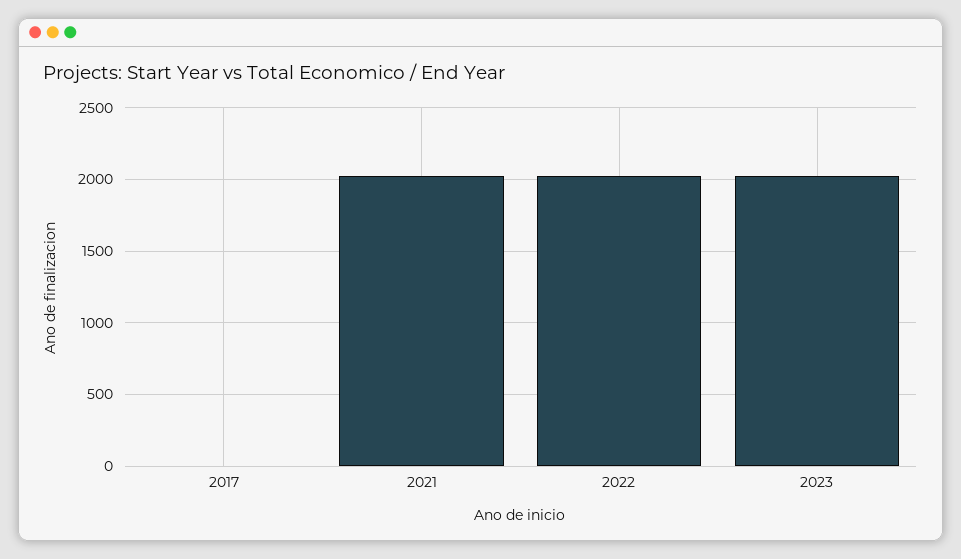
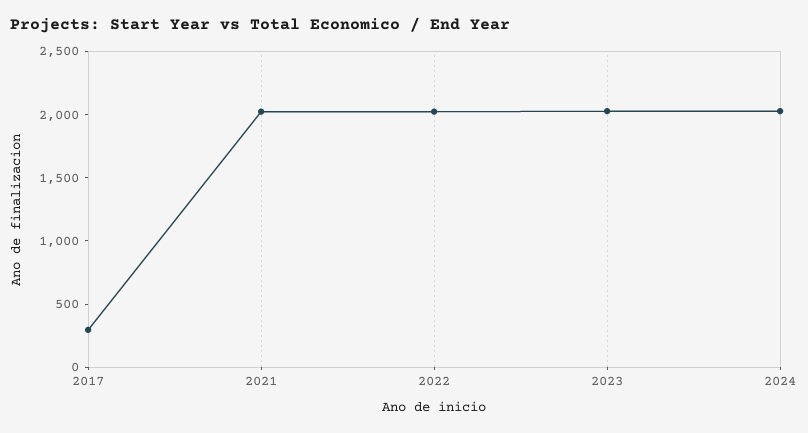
2017: 0 -> 300
2024: none -> 2000

